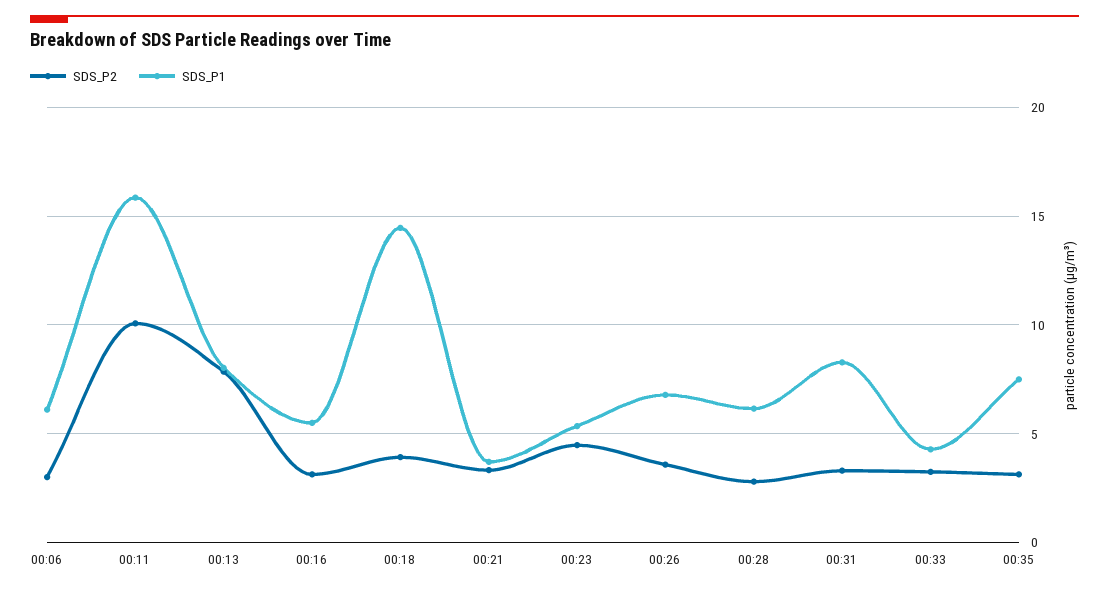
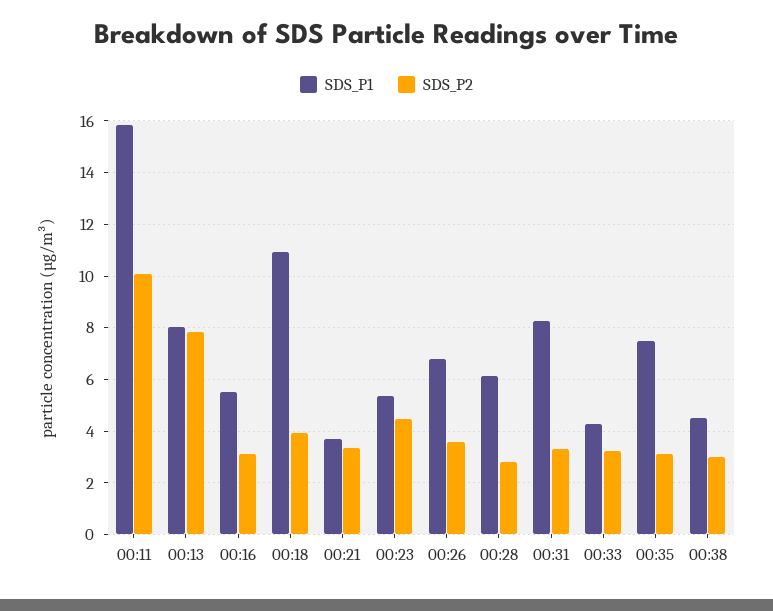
SDS_P2, 00:06: 3 -> none
SDS_P1, 00:06: 6 -> none
SDS_P1, 00:18: 14.5 -> 11
SDS_P1, 00:38: none -> 4.5
SDS_P2, 00:38: none -> 3

